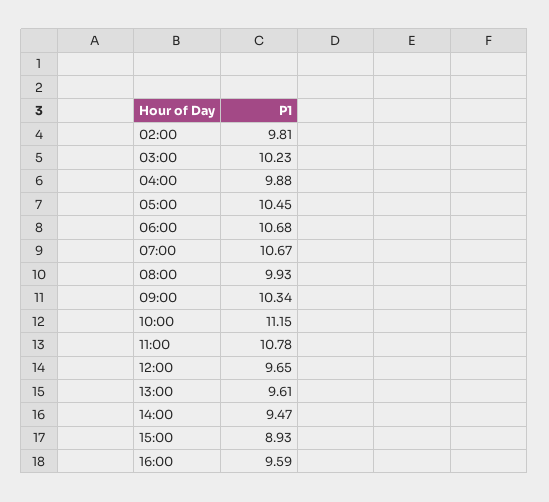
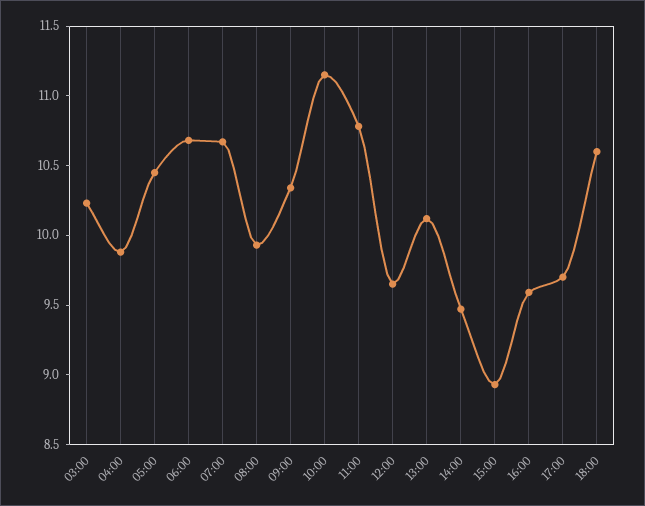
02:00: 9.81 -> none
13:00: 9.61 -> 10.1
17:00: none -> 9.7
18:00: none -> 10.6

